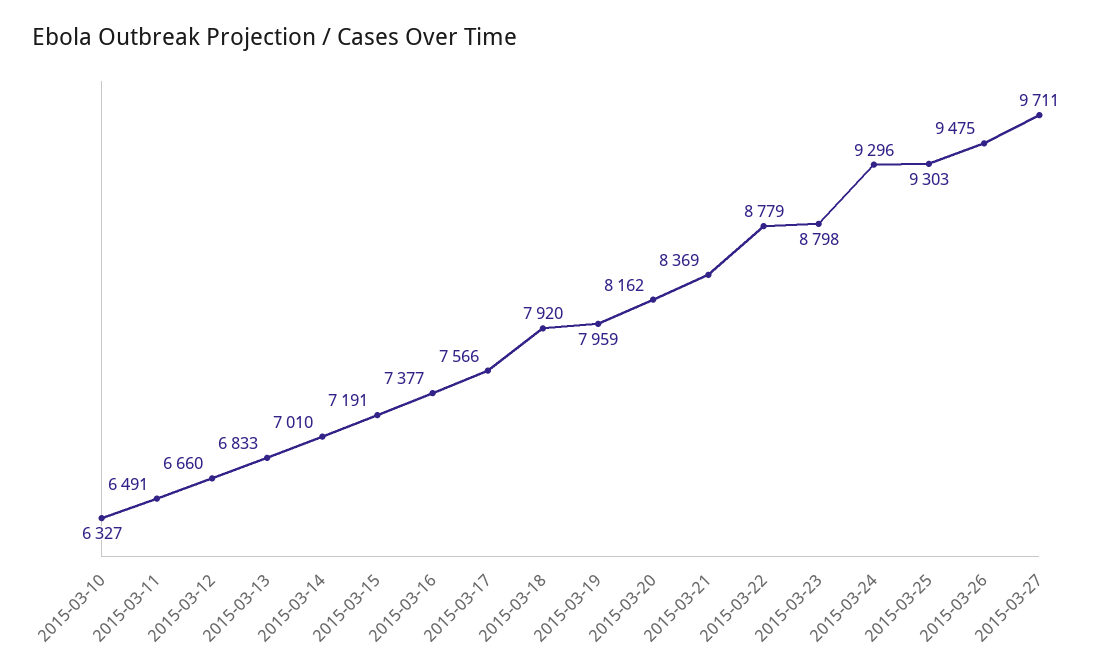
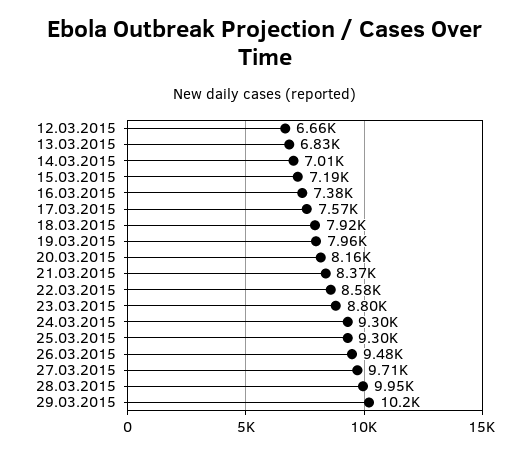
2015-03-10: 6327 -> none
2015-03-11: 6491 -> none
2015-03-22: 8779 -> 8580
28.03.2015: none -> 9950
29.03.2015: none -> 10200

